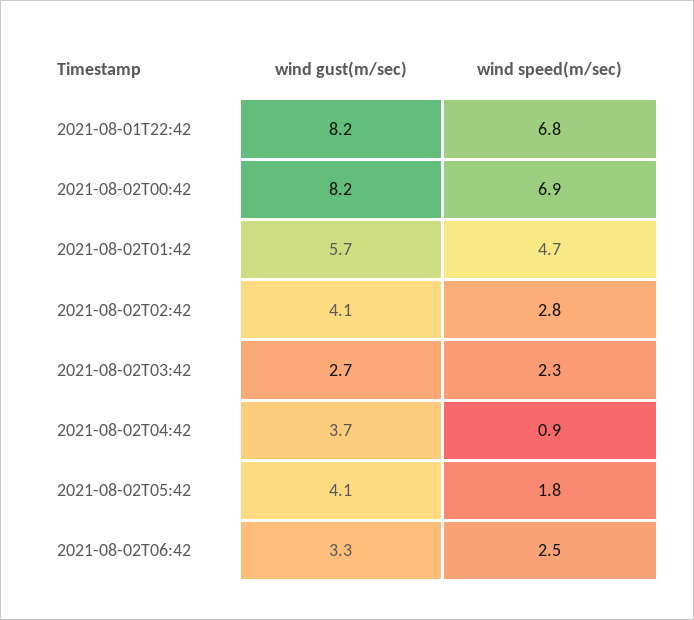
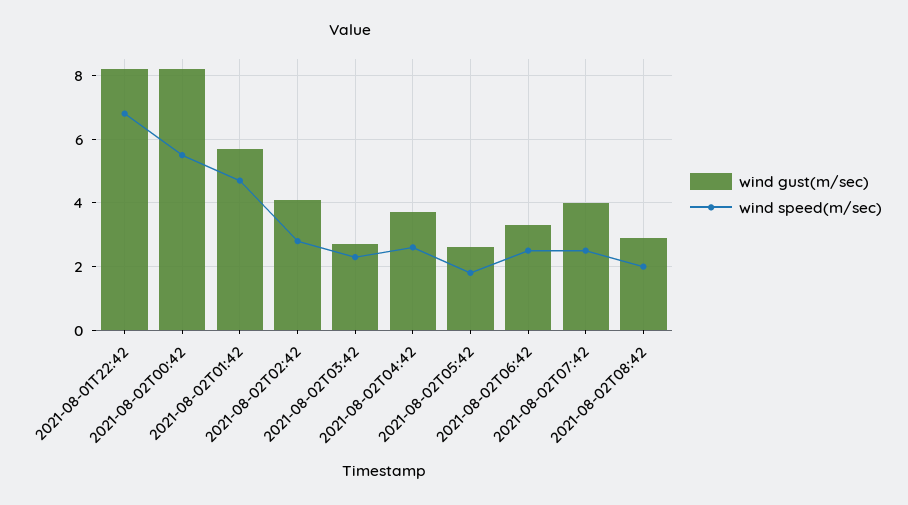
wind speed(m/sec), 2021-08-02T00:42: 6.9 -> 5.5
wind speed(m/sec), 2021-08-02T04:42: 0.9 -> 2.5
wind gust(m/sec), 2021-08-02T05:42: 4.1 -> 2.5
wind gust(m/sec), 2021-08-02T07:42: none -> 4
wind speed(m/sec), 2021-08-02T07:42: none -> 2.5
wind gust(m/sec), 2021-08-02T08:42: none -> 3
wind speed(m/sec), 2021-08-02T08:42: none -> 2

